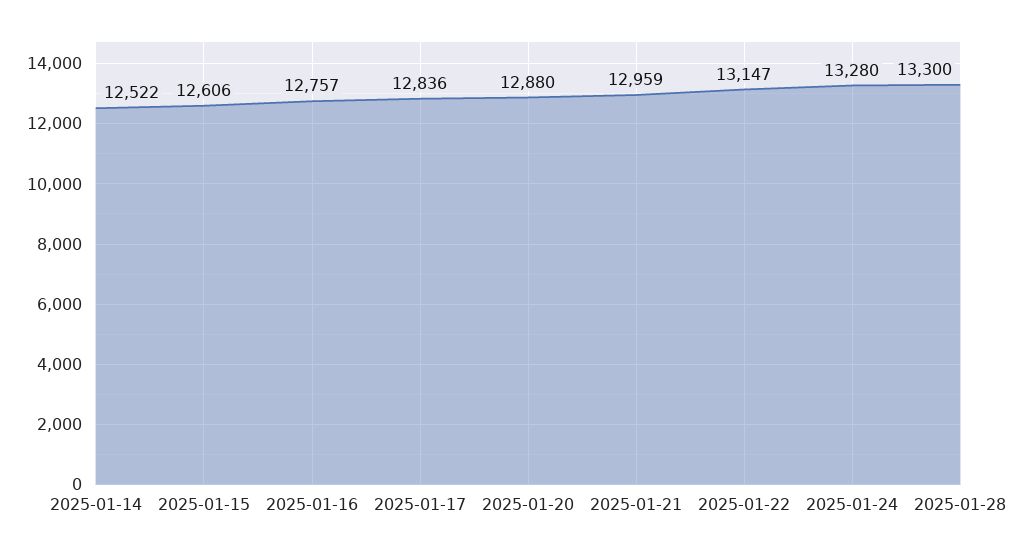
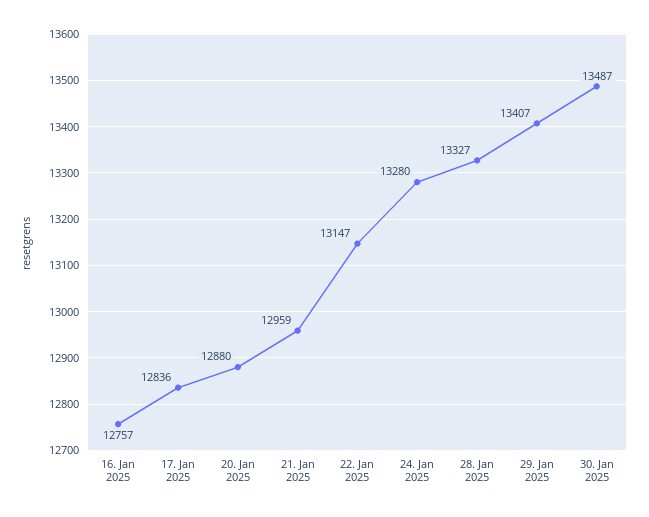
2025-01-14: 12522 -> none
2025-01-15: 12606 -> none
2025-01-28: 13300 -> 13327
29. Jan 2025: none -> 13407
30. Jan 2025: none -> 13487

